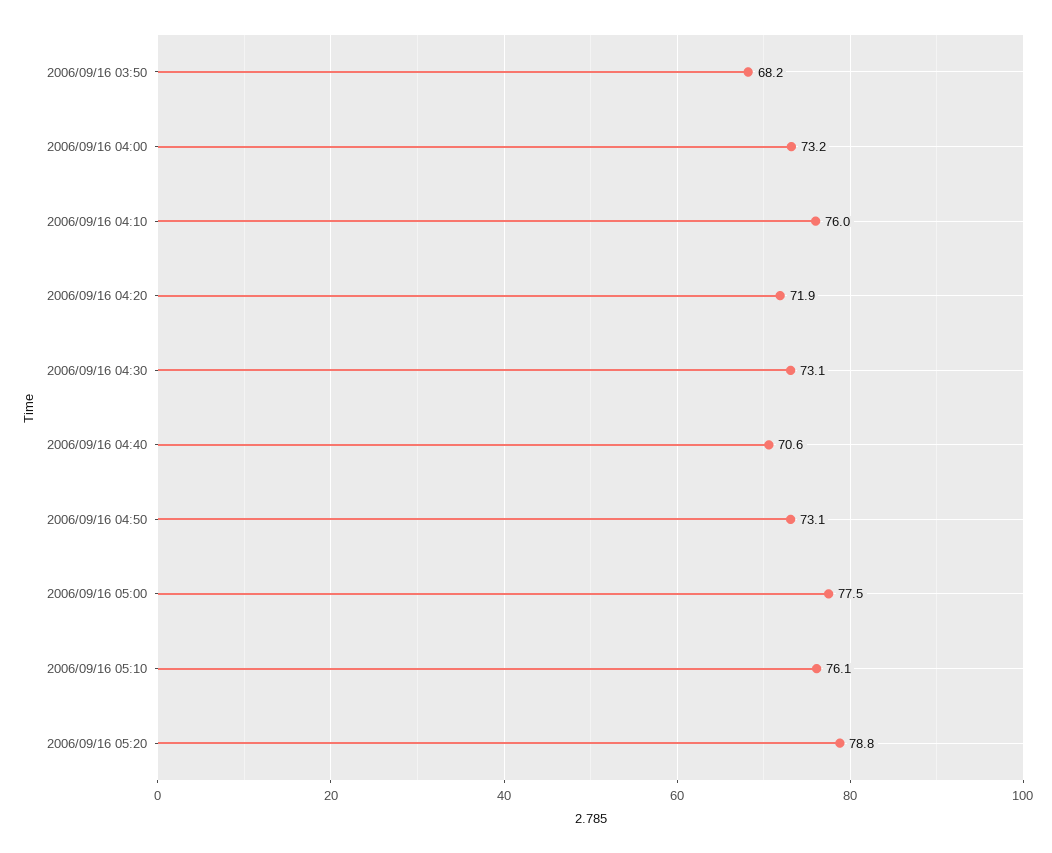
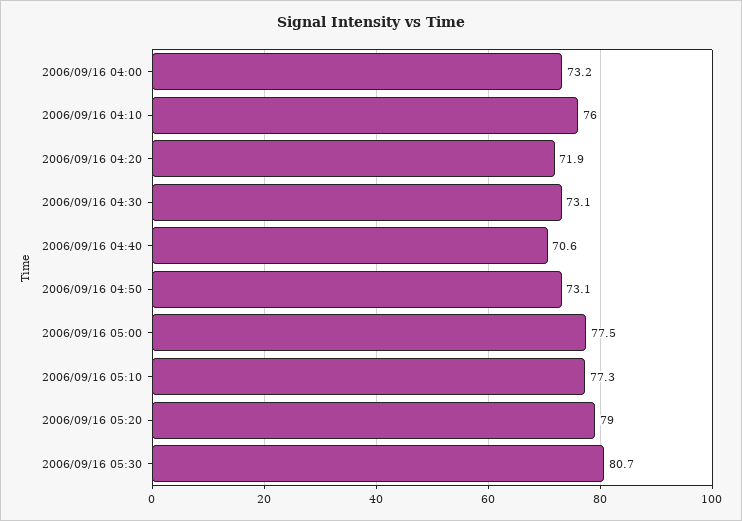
2006/09/16 03:50: 68.2 -> none
2006/09/16 05:10: 76.1 -> 77.3
2006/09/16 05:20: 78.8 -> 79
2006/09/16 05:30: none -> 80.7

